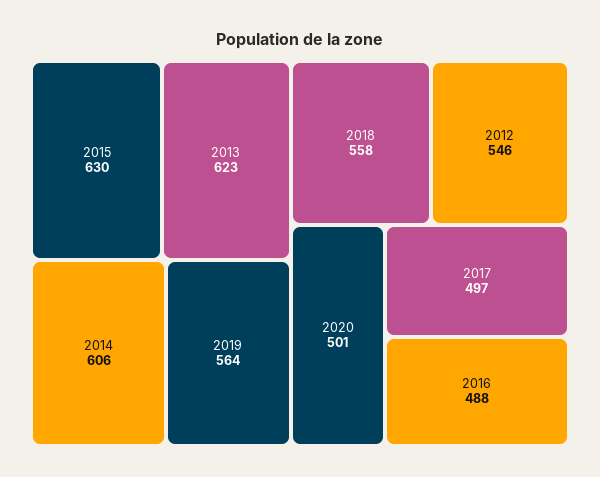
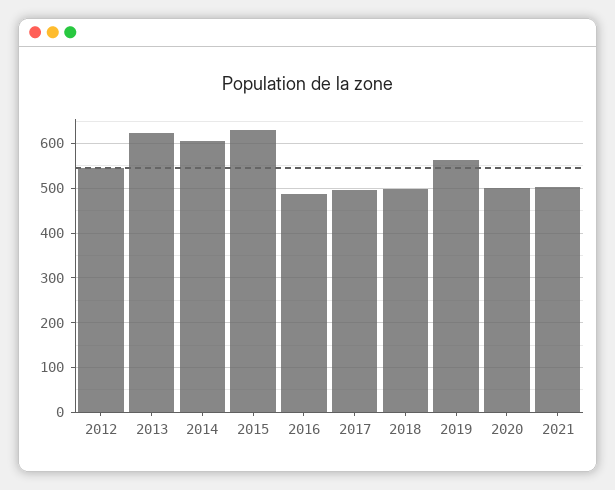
2018: 558 -> 500
2021: none -> 500

